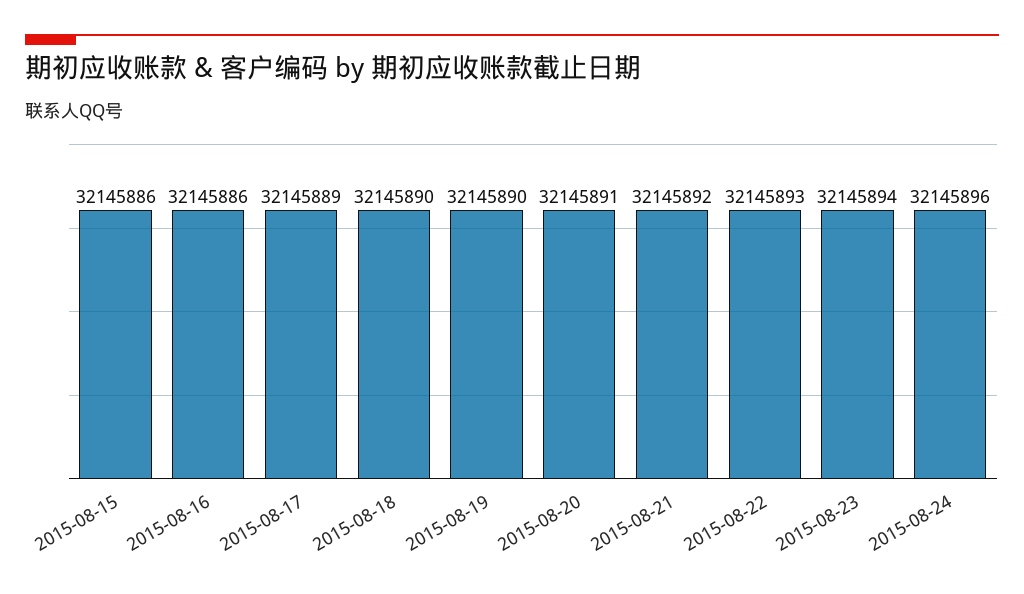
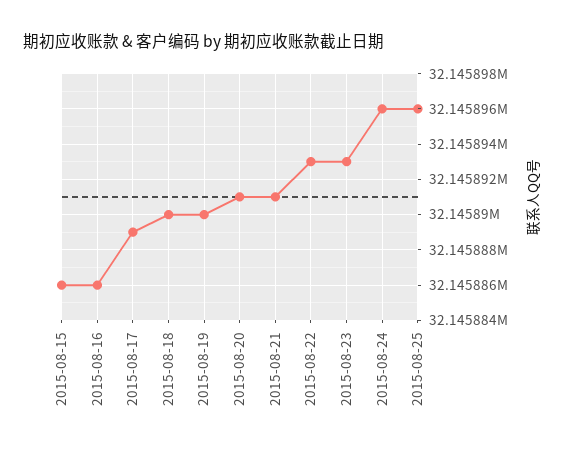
2015-08-21: 32145892 -> 32145891
2015-08-23: 32145894 -> 32145893
2015-08-25: none -> 32145896

